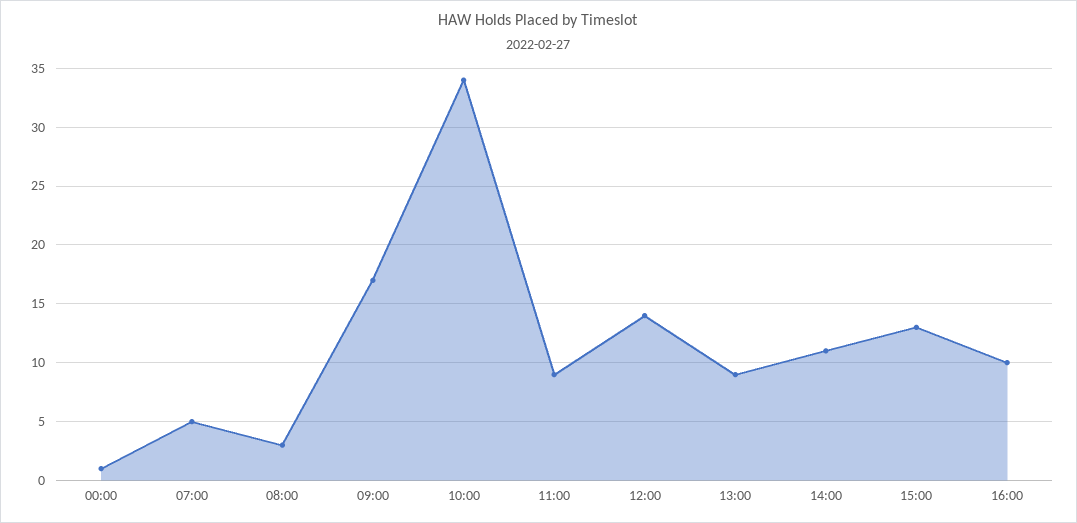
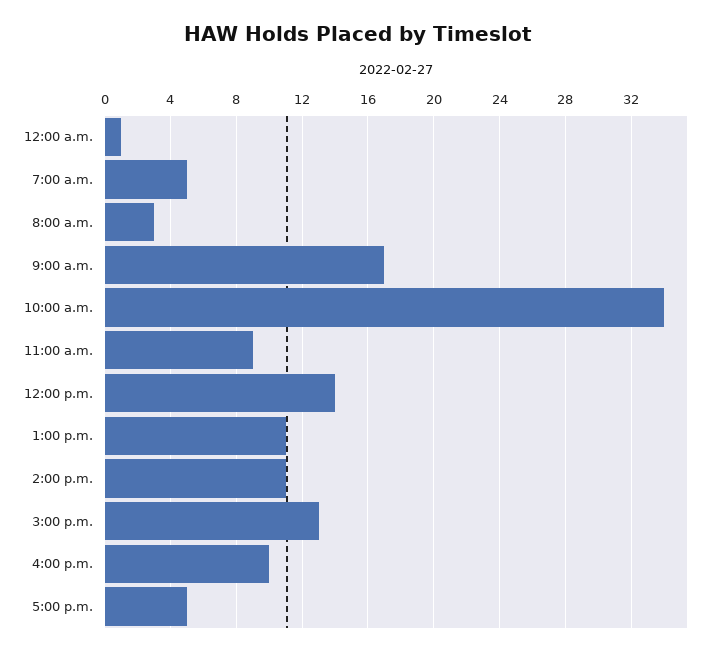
13:00: 9 -> 11
5:00 p.m.: none -> 5

